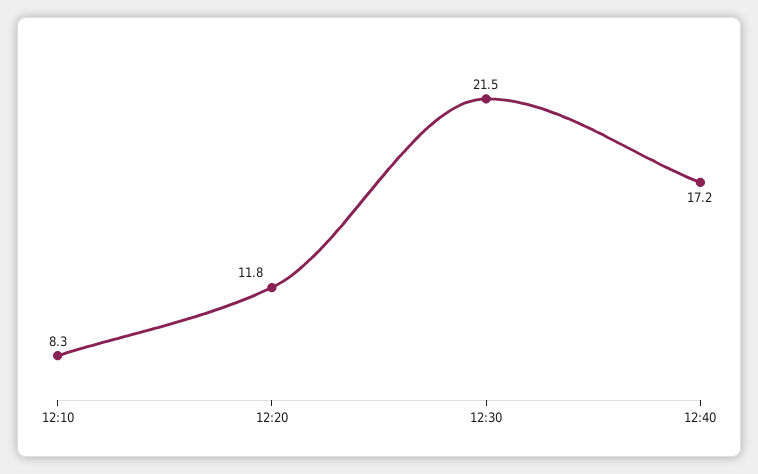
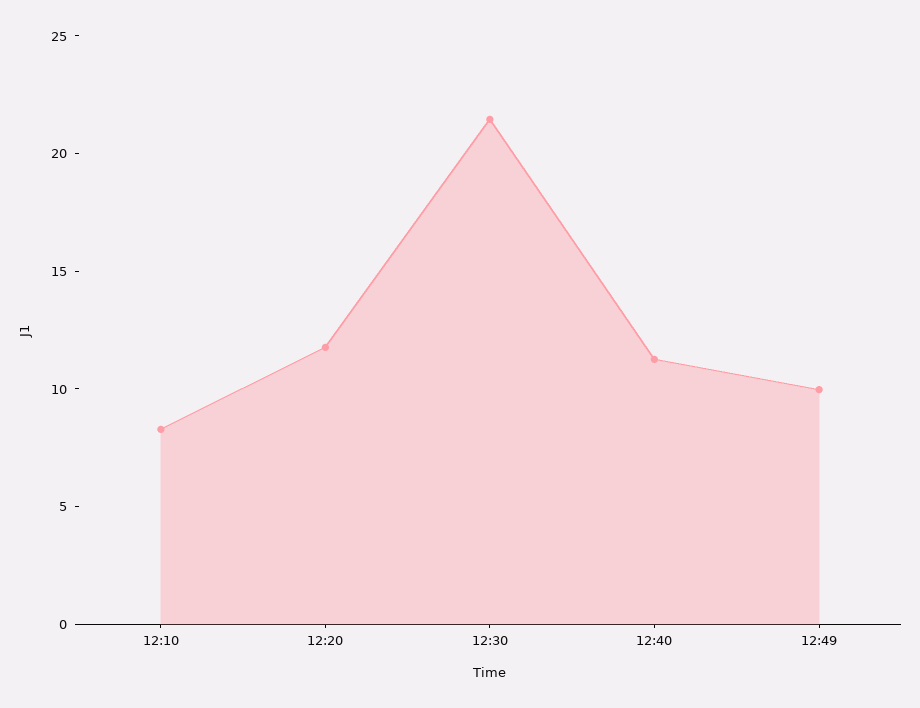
12:40: 17.2 -> 11
12:49: none -> 10

